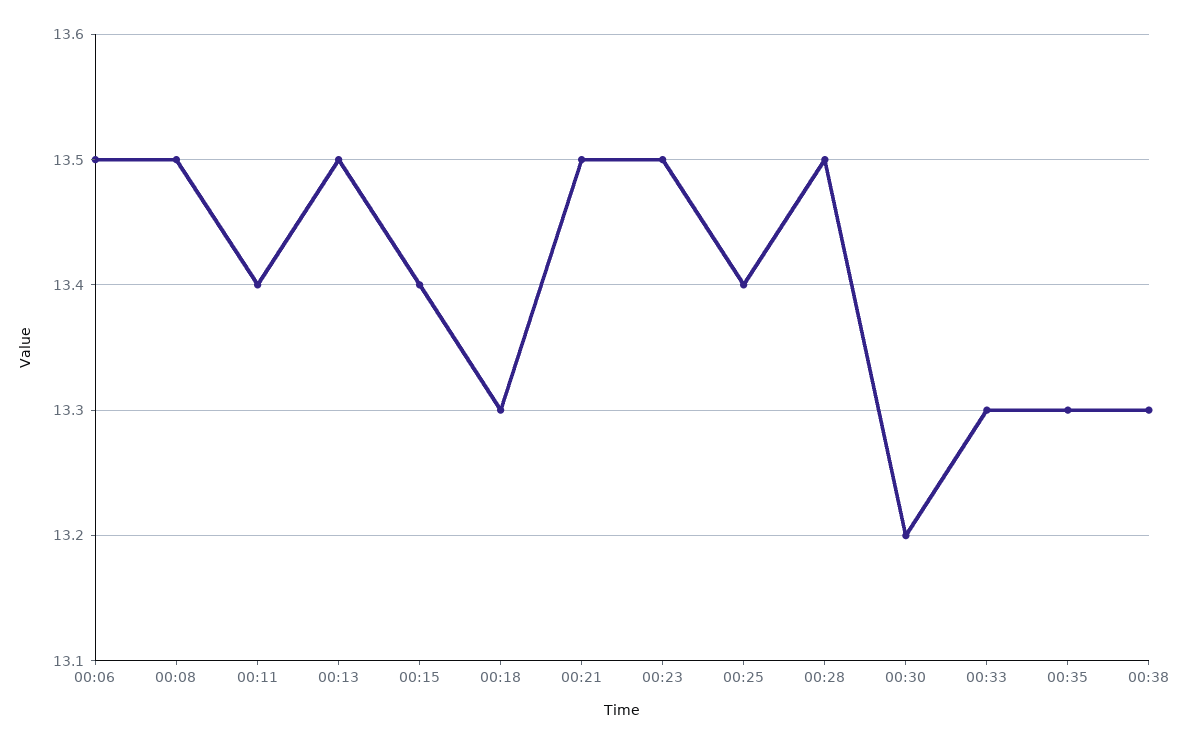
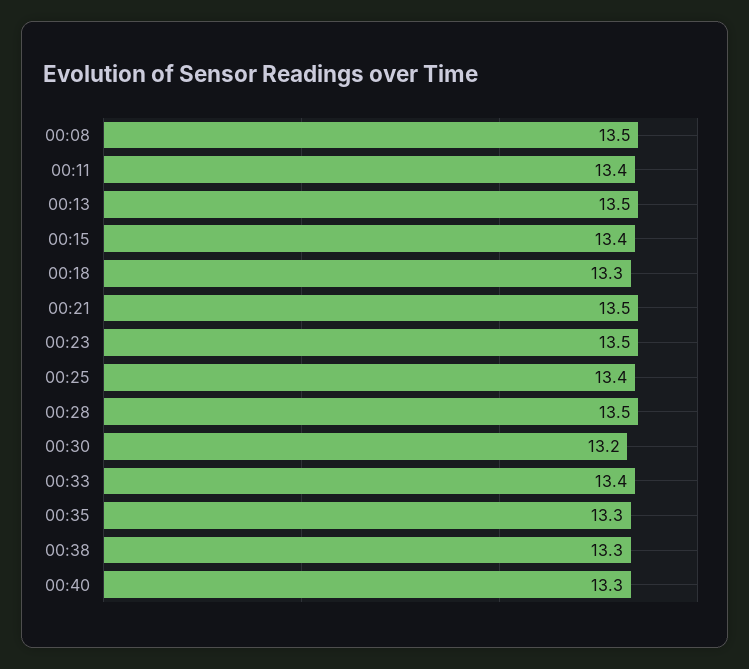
00:06: 13.5 -> none
00:33: 13.3 -> 13.4
00:40: none -> 13.3

